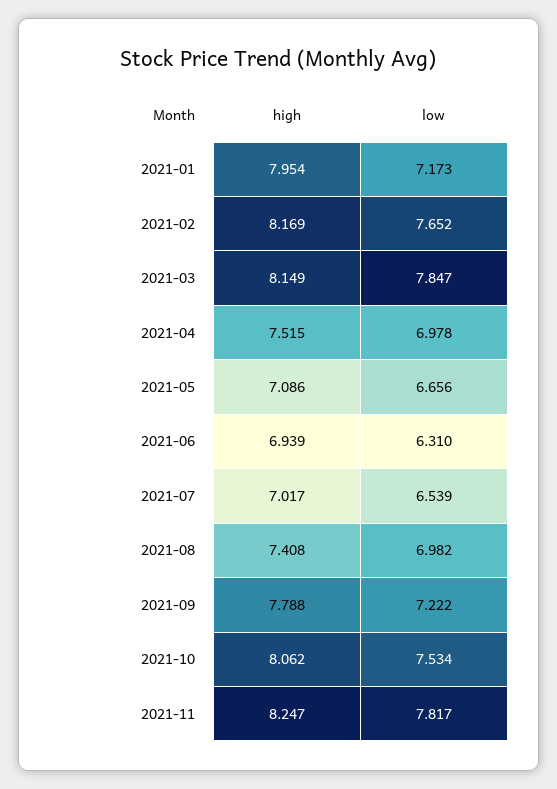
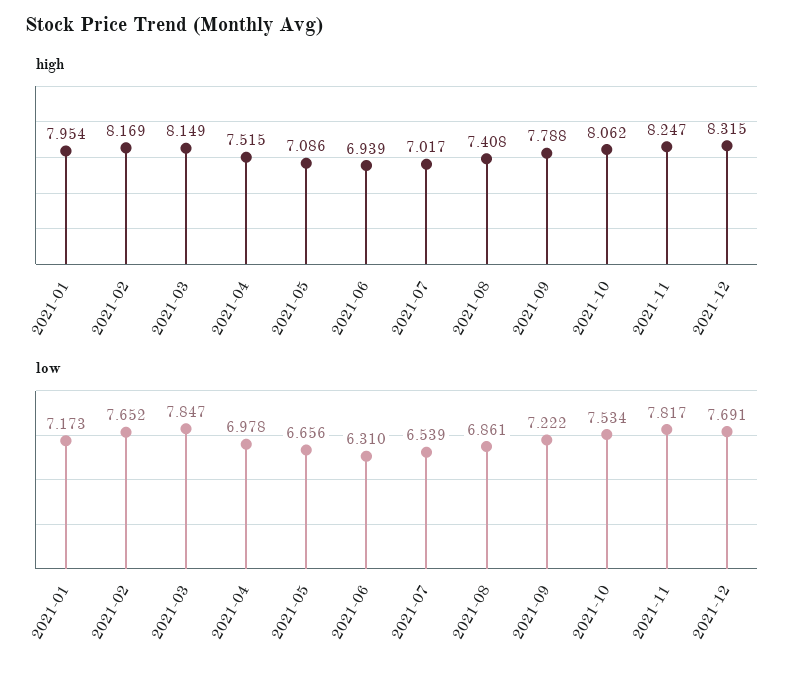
low, 2021-08: 6.982 -> 6.861
high, 2021-12: none -> 8.315
low, 2021-12: none -> 7.691

